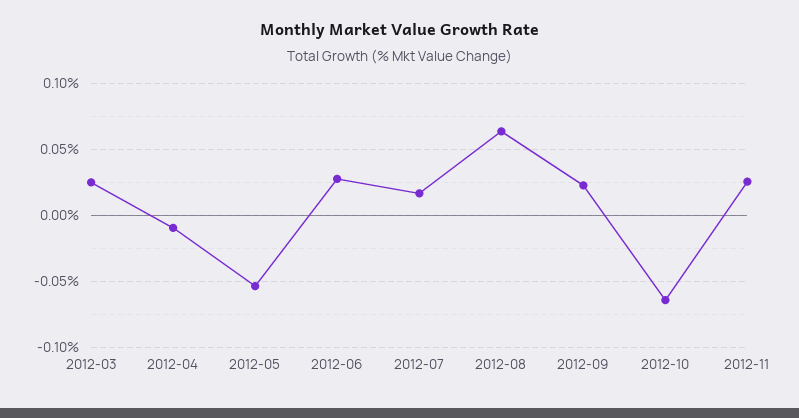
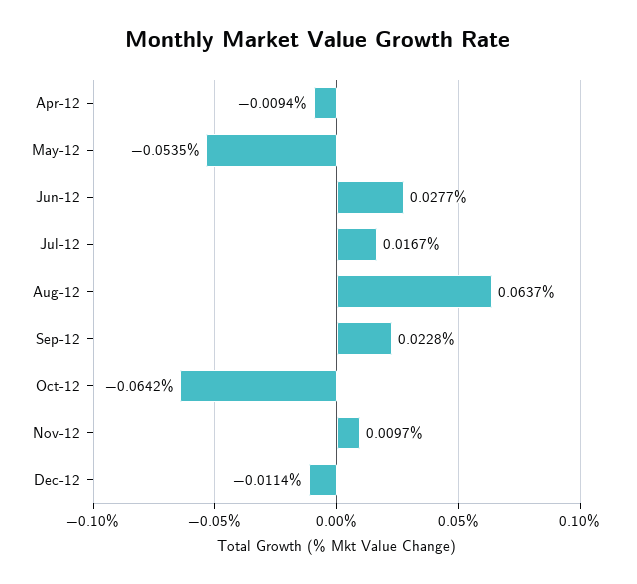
2012-03: 0.025 -> none
2012-11: 0.025 -> 0.0097
Dec-12: none -> -0.0114

